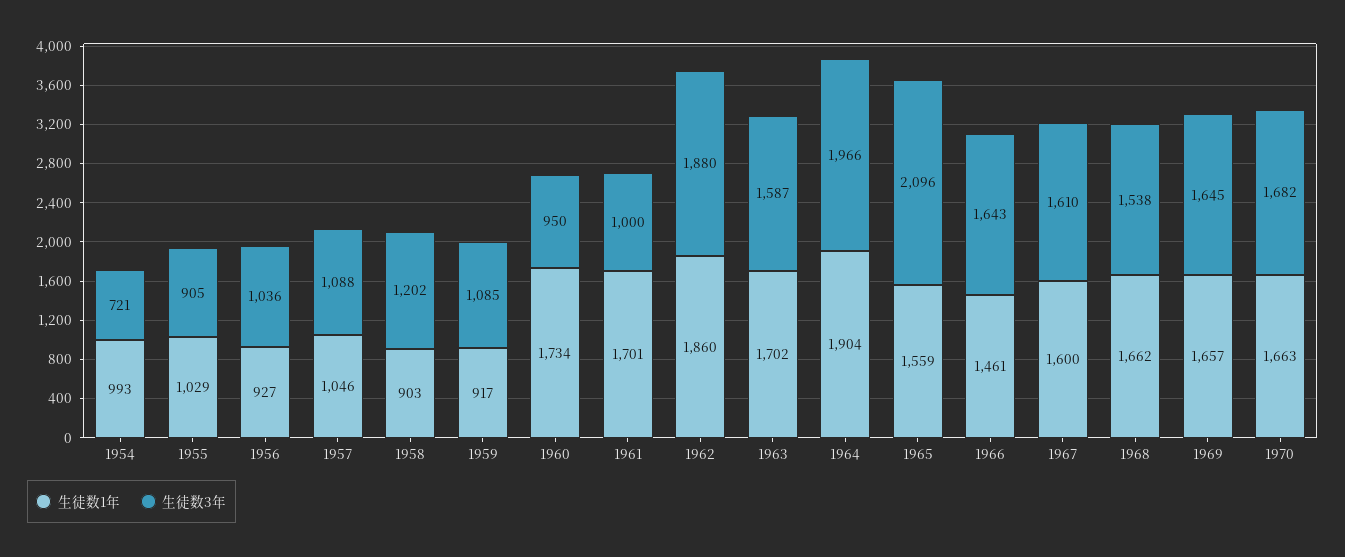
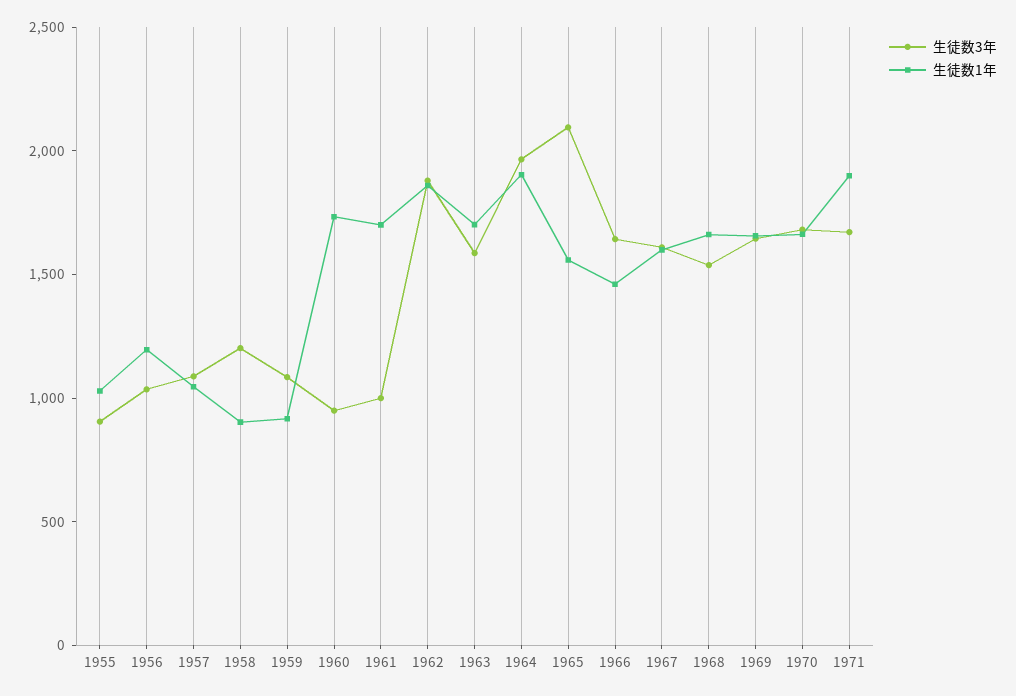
生徒数1年, 1954: 993 -> none
生徒数3年, 1954: 721 -> none
生徒数1年, 1956: 927 -> 1200
生徒数3年, 1971: none -> 1700
生徒数1年, 1971: none -> 1900

